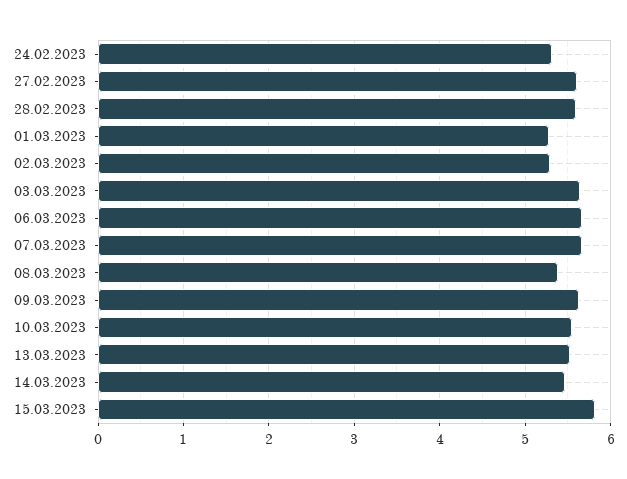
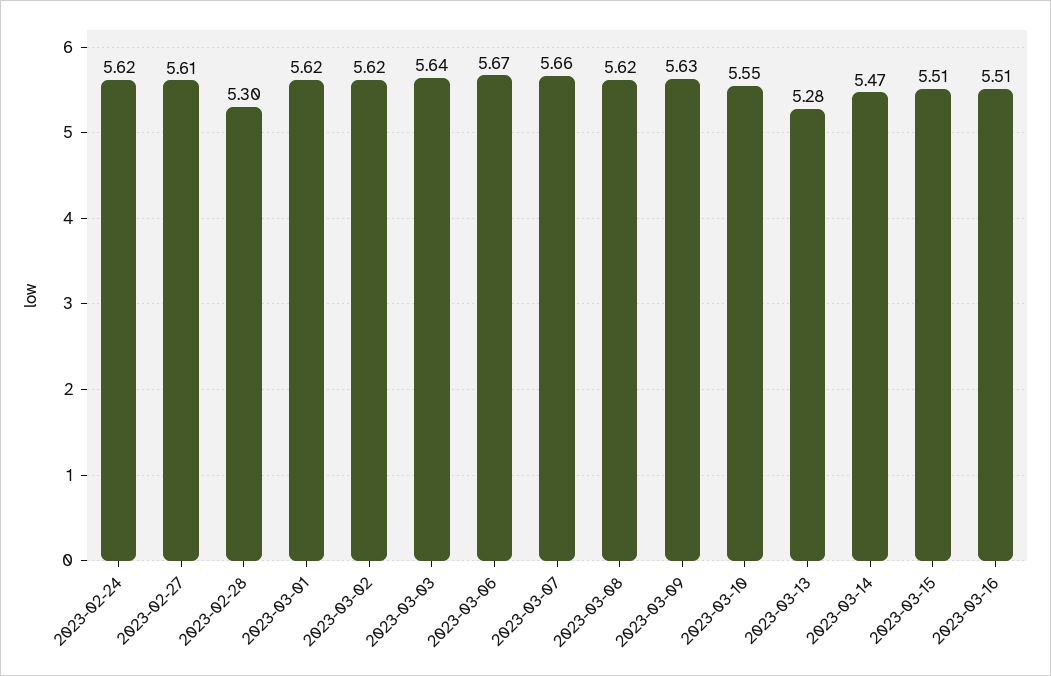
24.02.2023: 5.3 -> 5.62
28.02.2023: 5.6 -> 5.3
01.03.2023: 5.3 -> 5.62
02.03.2023: 5.3 -> 5.62
08.03.2023: 5.4 -> 5.62
13.03.2023: 5.5 -> 5.28
15.03.2023: 5.8 -> 5.51
2023-03-16: none -> 5.51

